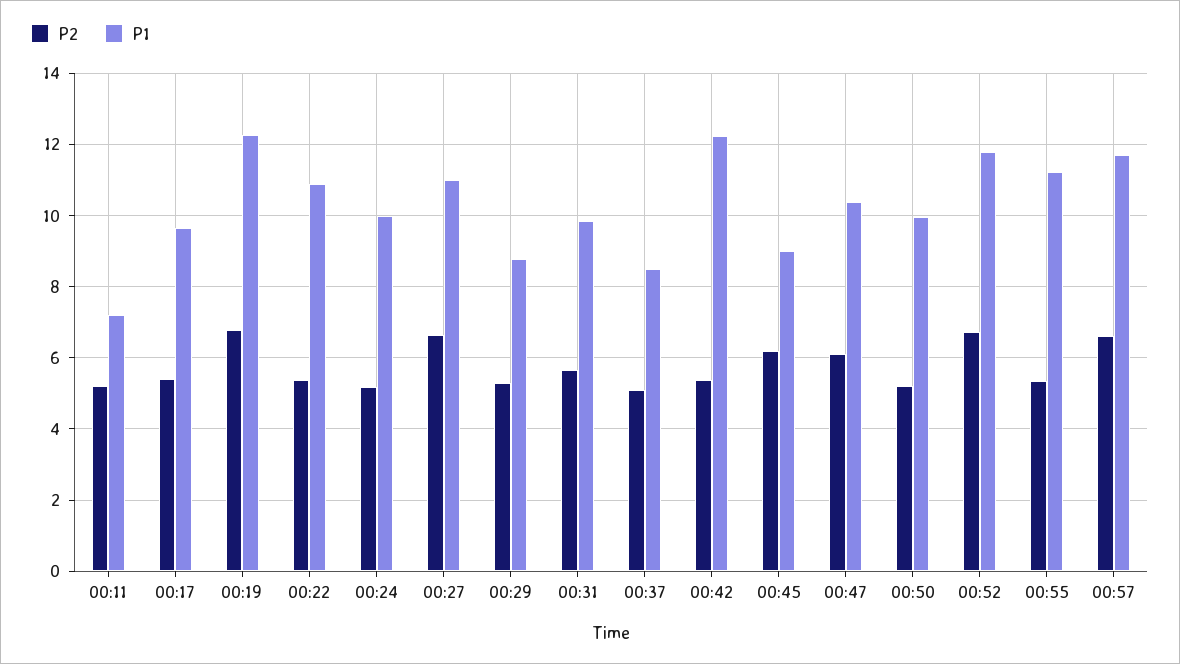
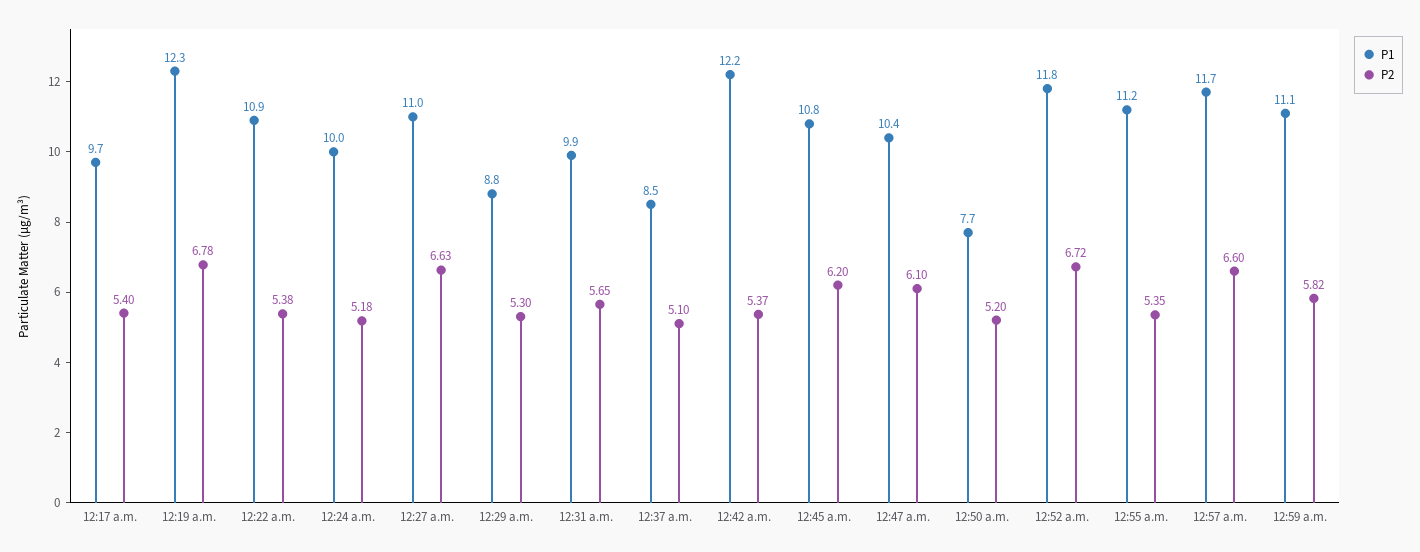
P2, 00:11: 5.2 -> none
P1, 00:11: 7.2 -> none
P1, 00:45: 9 -> 10.8
P1, 00:50: 10 -> 7.7
P1, 12:59 a.m.: none -> 11.1
P2, 12:59 a.m.: none -> 5.82

